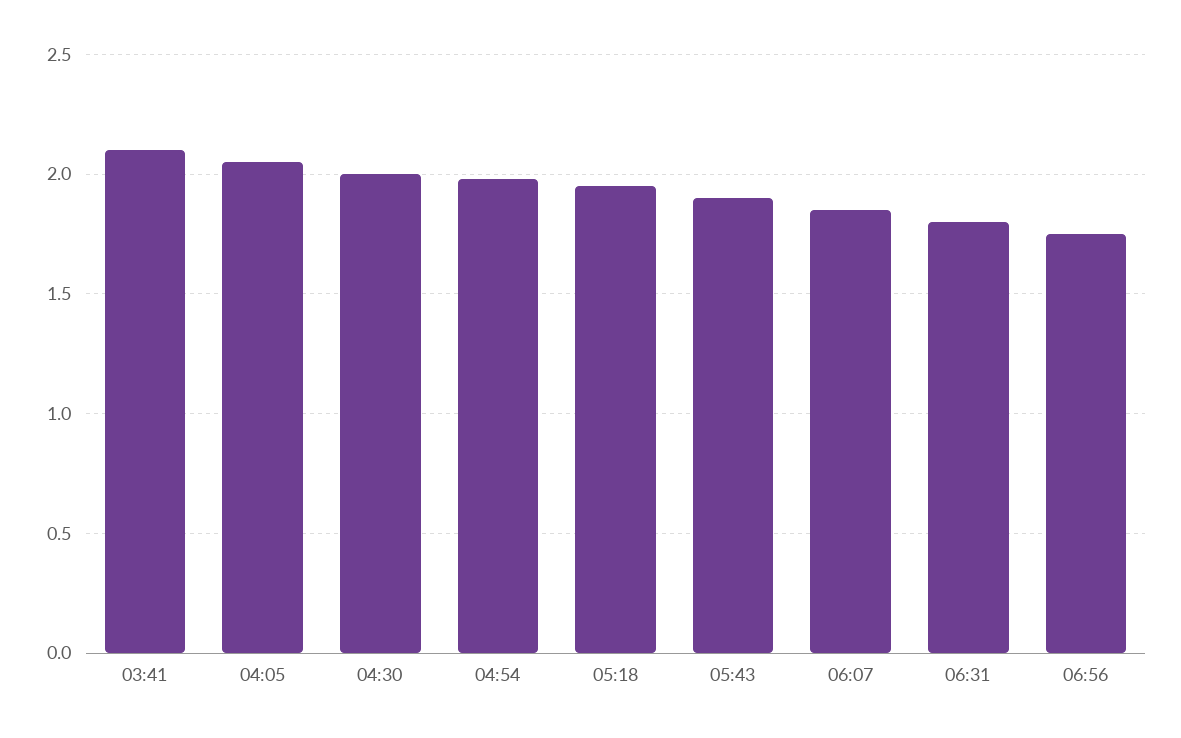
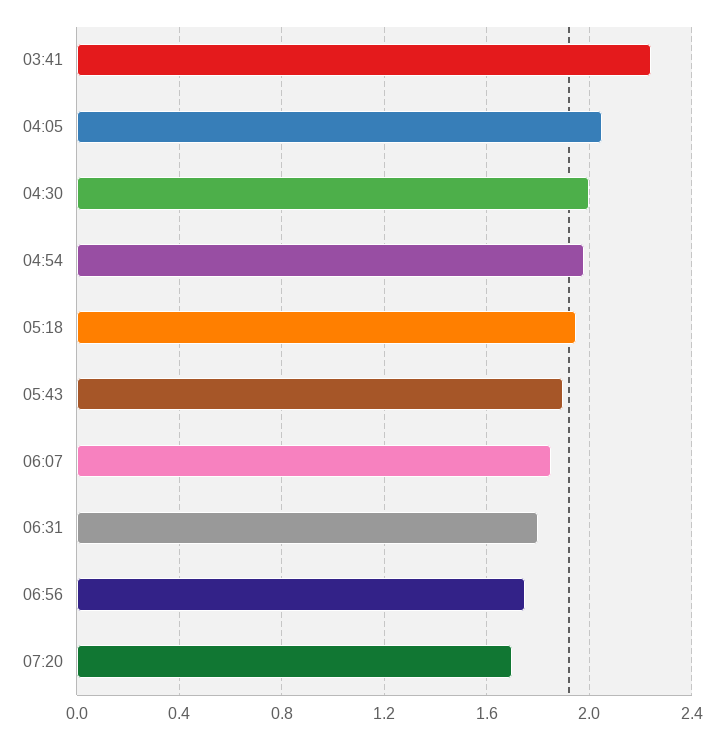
03:41: 2.1 -> 2.25
07:20: none -> 1.7

